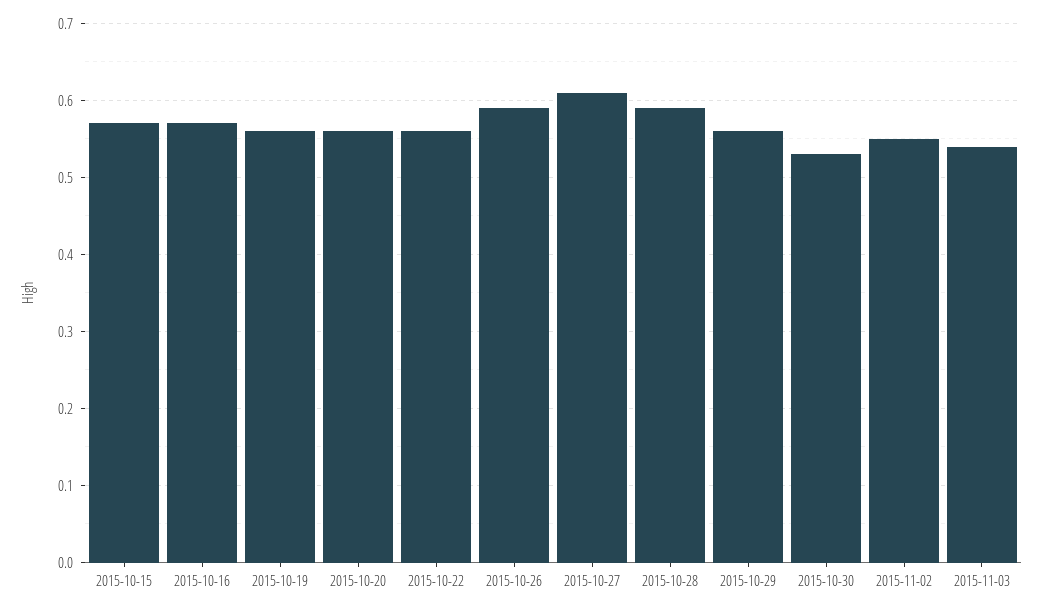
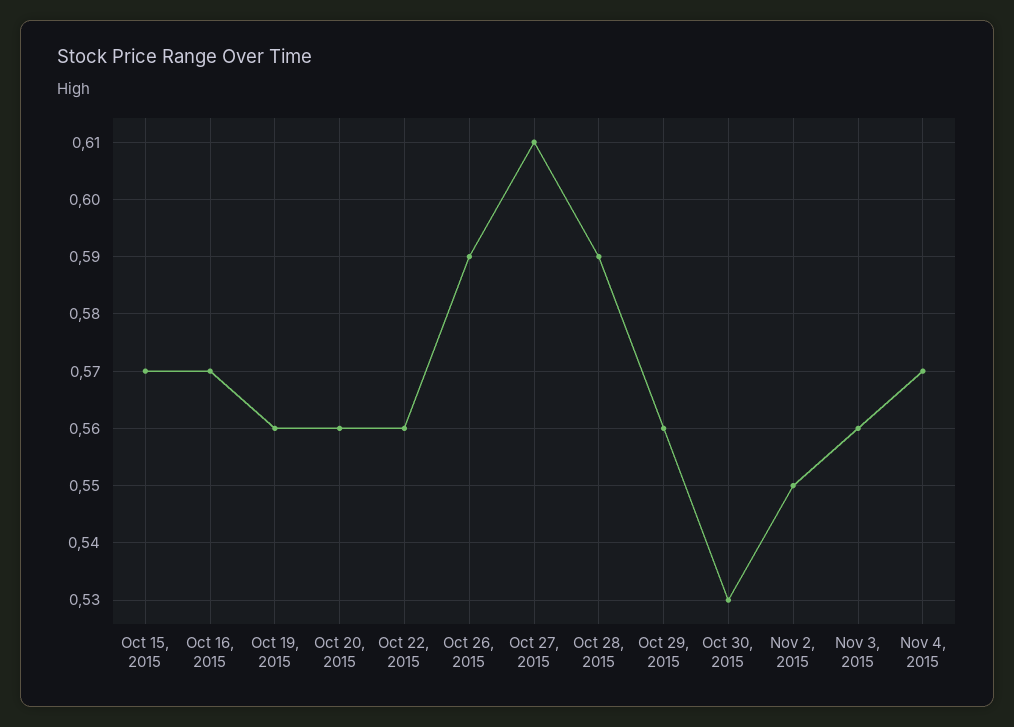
2015-11-03: 0.54 -> 0.56
Nov 4, 2015: none -> 0.57

